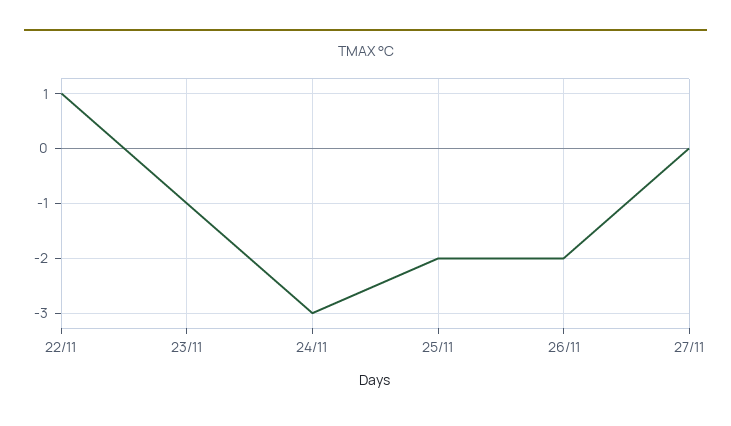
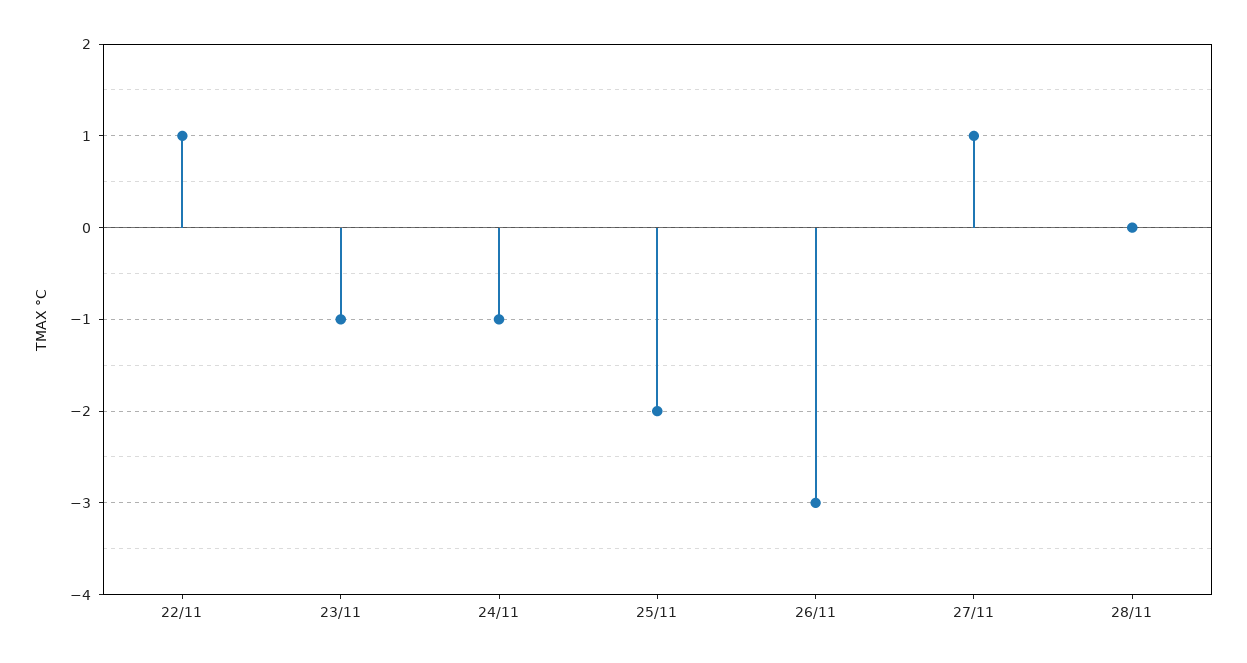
24/11: -3 -> -1
26/11: -2 -> -3
27/11: 0 -> 1
28/11: none -> 0

